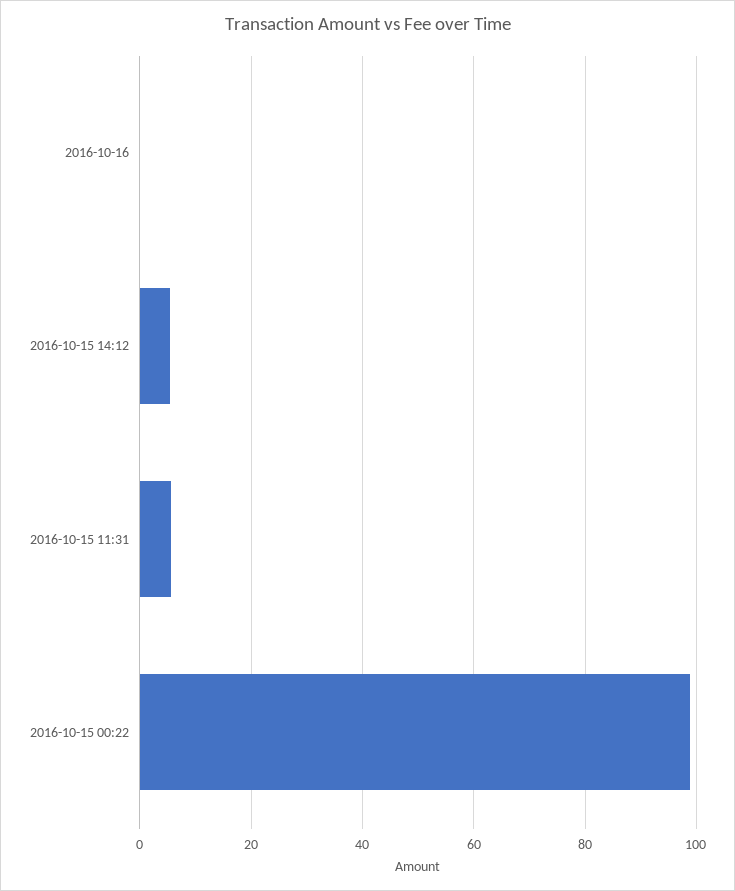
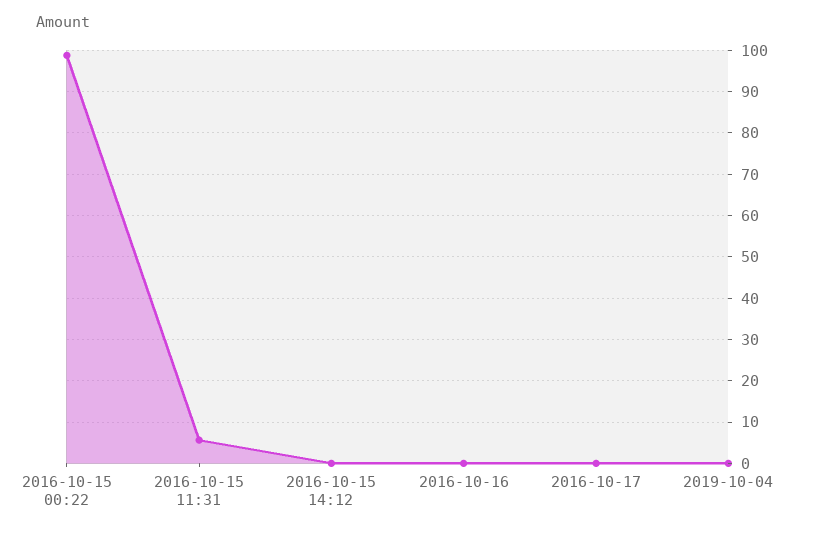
2016-10-15 14:12: 6 -> 0
2016-10-17: none -> 0
2019-10-04: none -> 0

